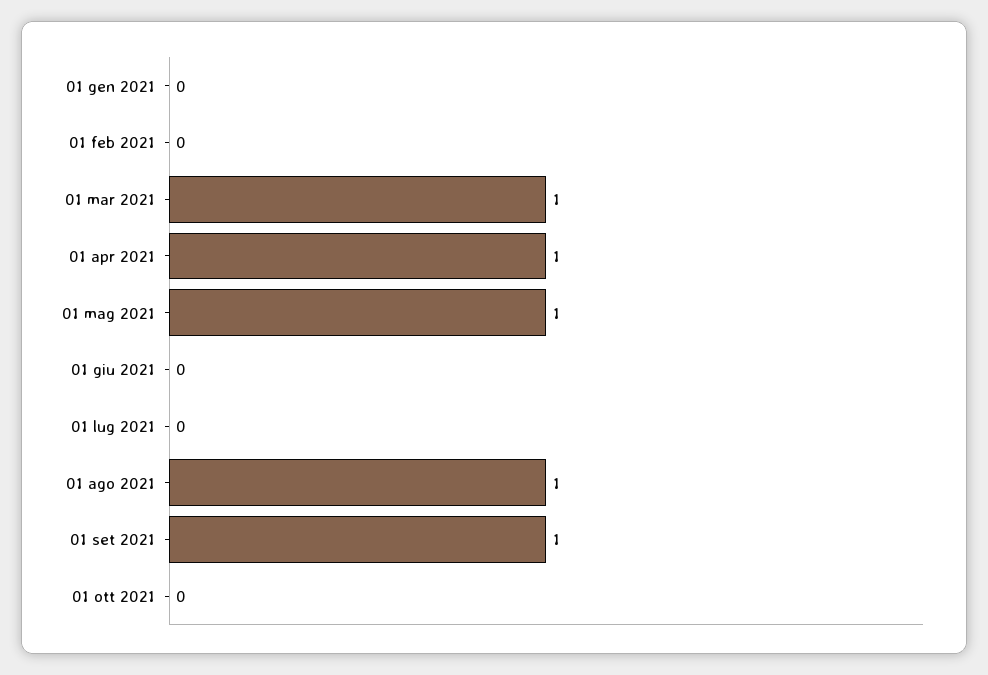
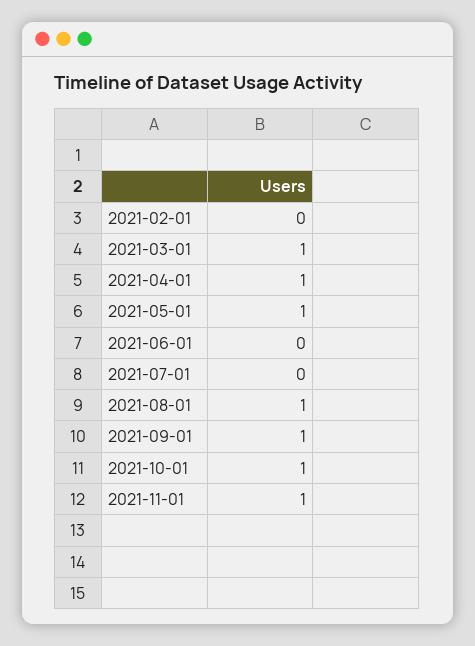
01 gen 2021: 0 -> none
01 ott 2021: 0 -> 1
2021-11-01: none -> 1

